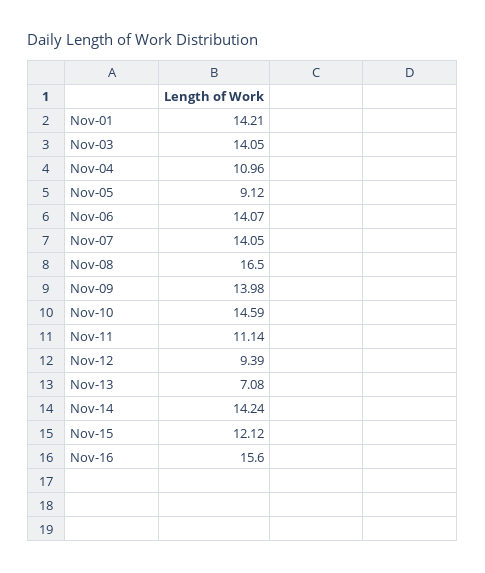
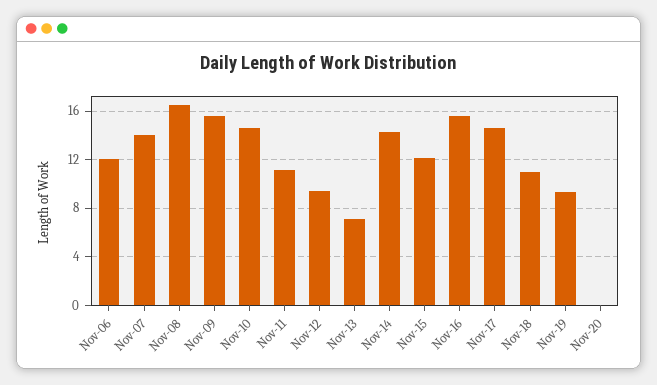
Nov-01: 14.21 -> none
Nov-03: 14.05 -> none
Nov-04: 10.96 -> none
Nov-05: 9.12 -> none
Nov-06: 14.07 -> 12
Nov-09: 13.98 -> 15.5
Nov-17: none -> 14.5
Nov-18: none -> 11
Nov-19: none -> 9.5
Nov-20: none -> 0

